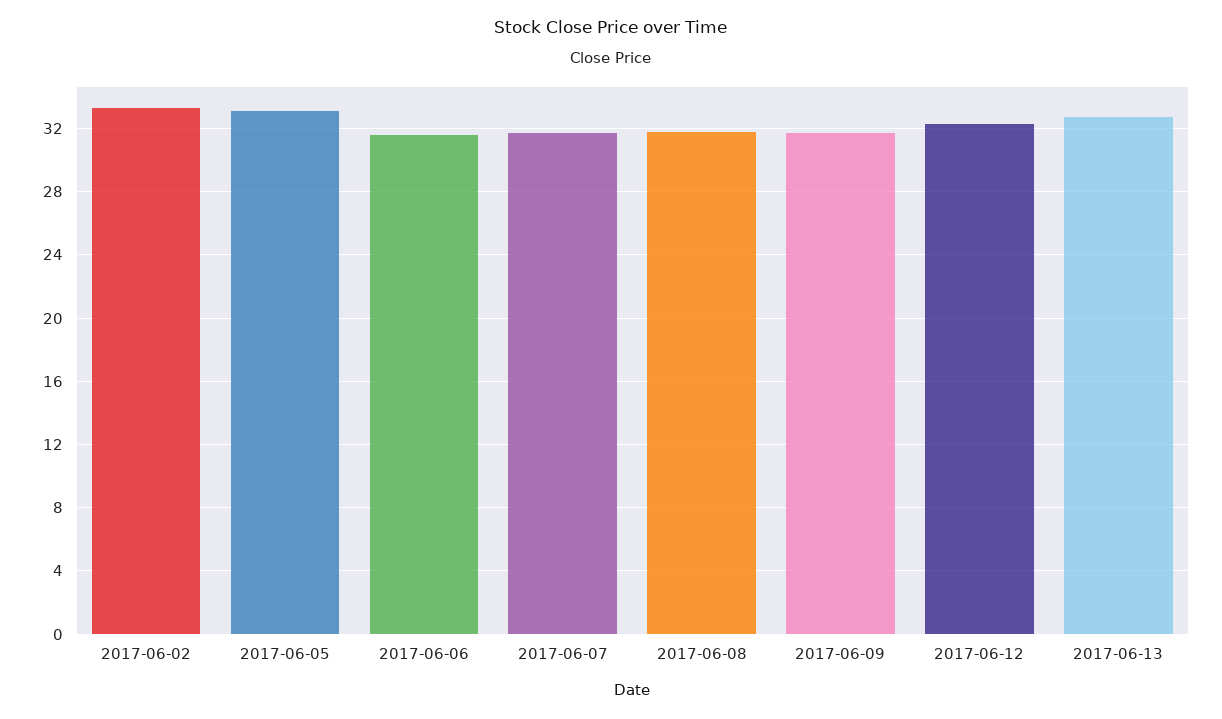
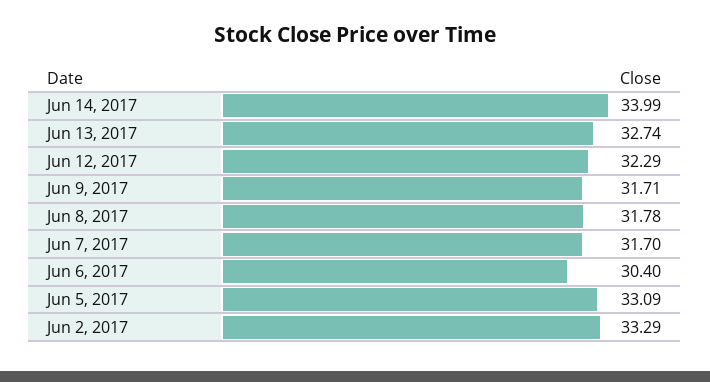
2017-06-06: 31.5 -> 30.4
Jun 14, 2017: none -> 33.99

